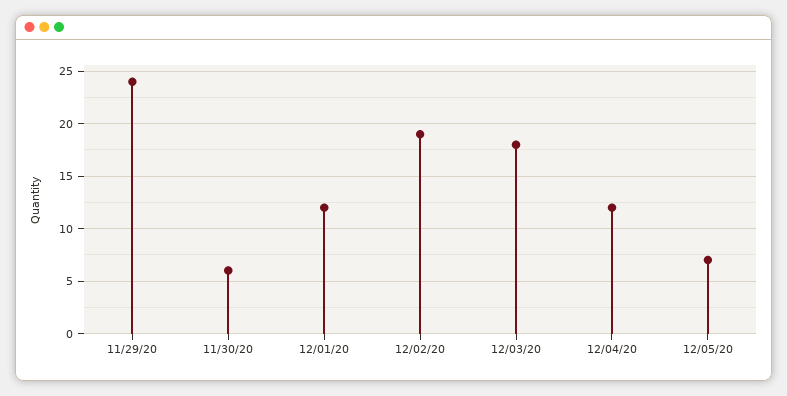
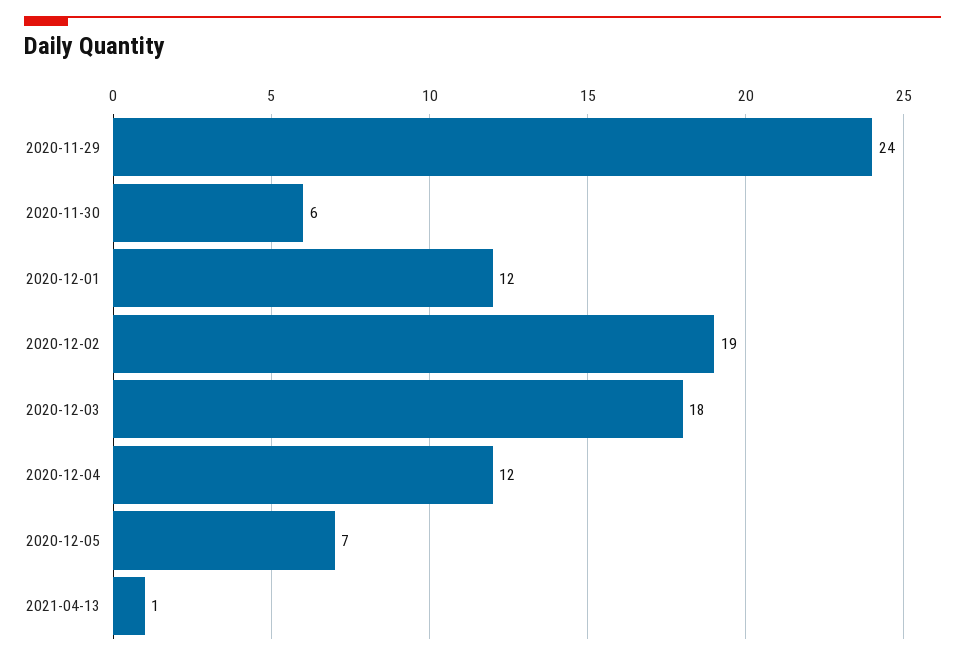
2021-04-13: none -> 1

